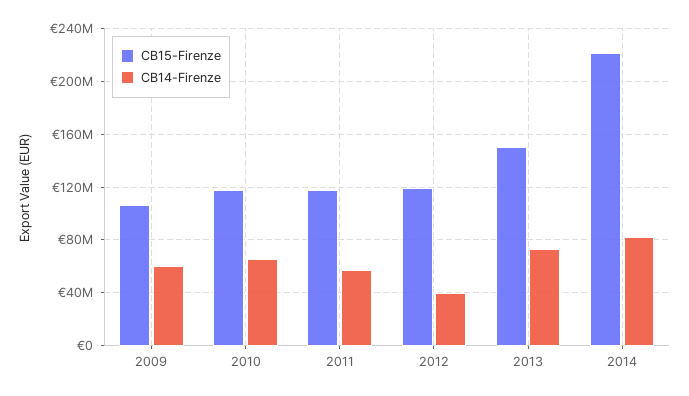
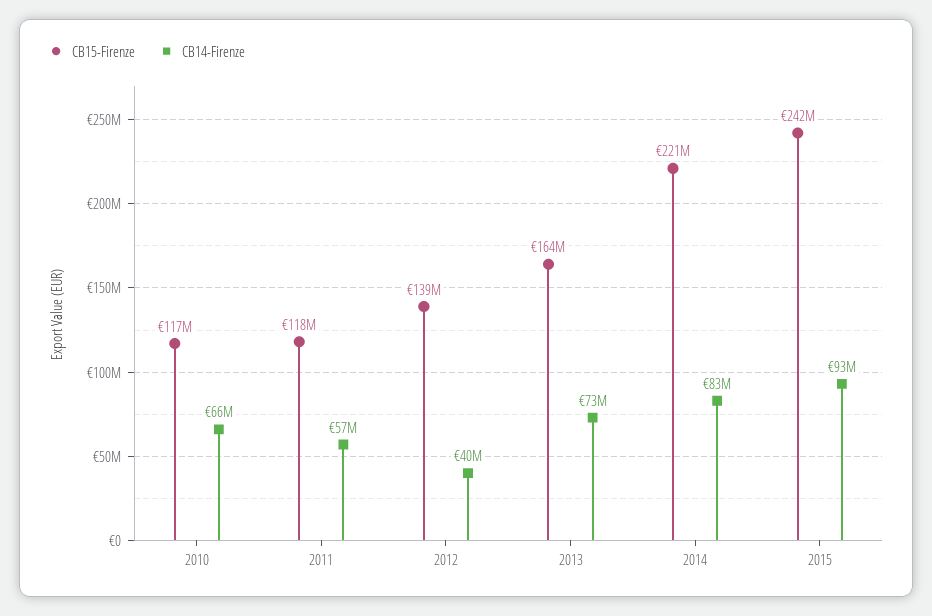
CB15-Firenze, 2009: 105000000 -> none
CB14-Firenze, 2009: 60000000 -> none
CB15-Firenze, 2012: 120000000 -> 139000000
CB15-Firenze, 2013: 150000000 -> 164000000
CB15-Firenze, 2015: none -> 242000000
CB14-Firenze, 2015: none -> 93000000

